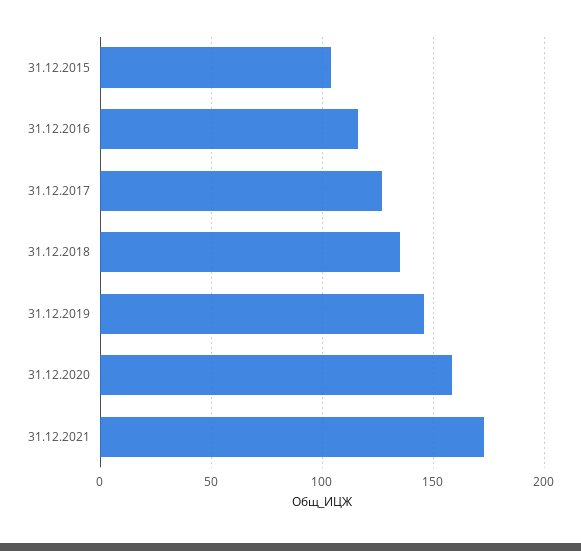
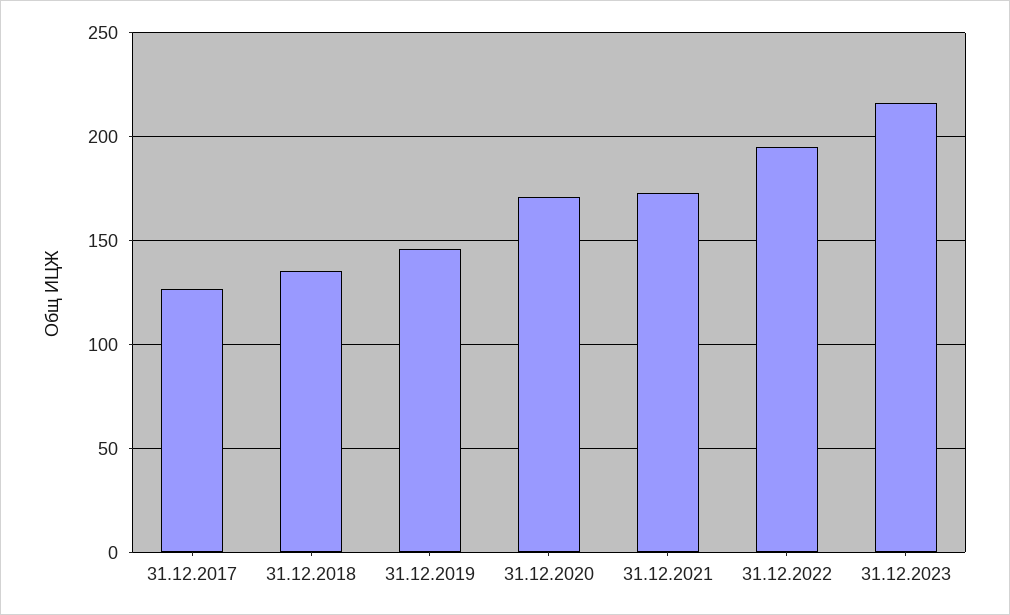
31.12.2015: 105 -> none
31.12.2016: 115 -> none
31.12.2020: 160 -> 170
31.12.2022: none -> 195
31.12.2023: none -> 215

